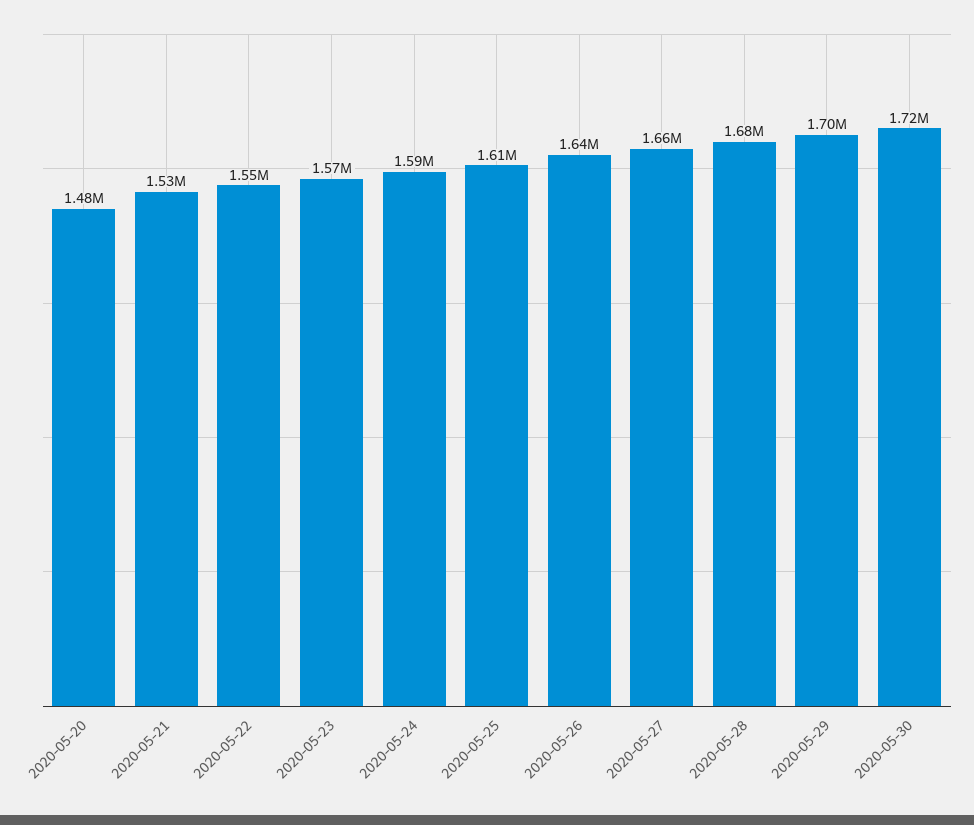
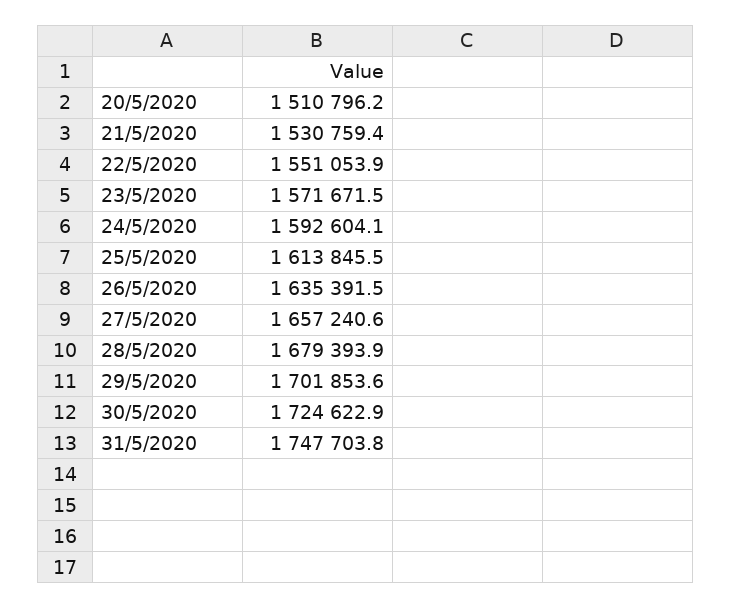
2020-05-20: 1480000 -> 1510796.2
31/5/2020: none -> 1747703.8

